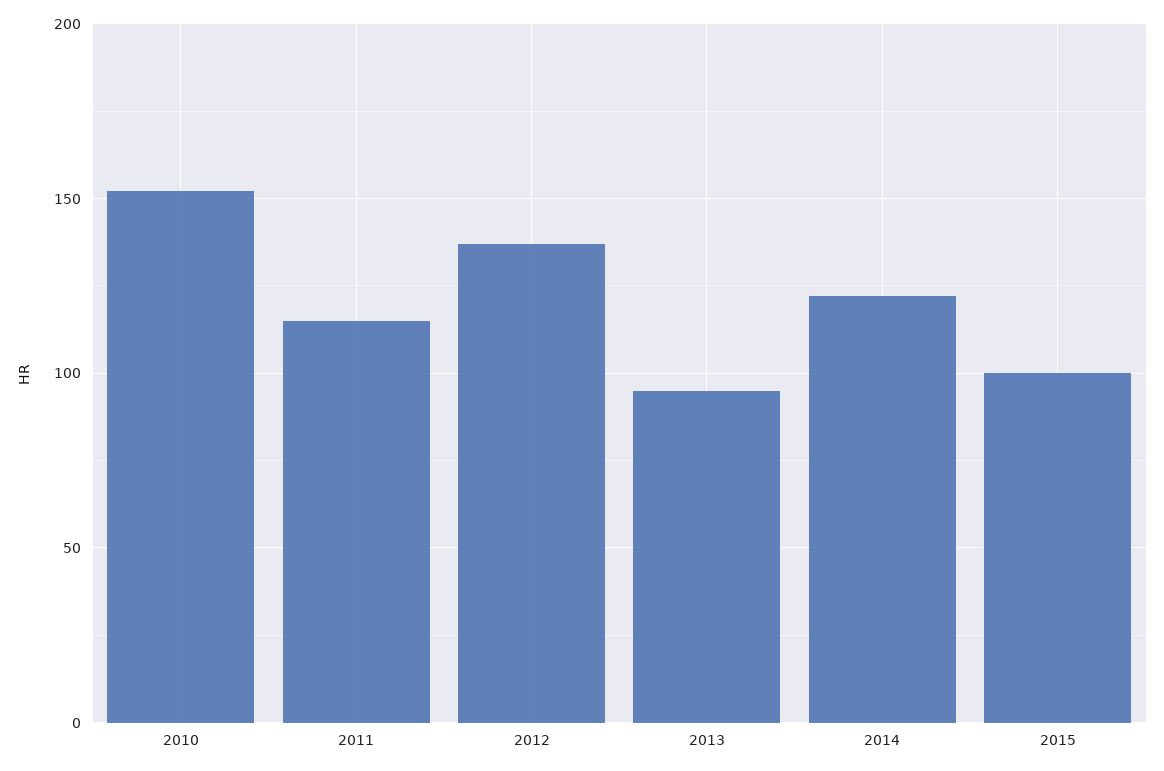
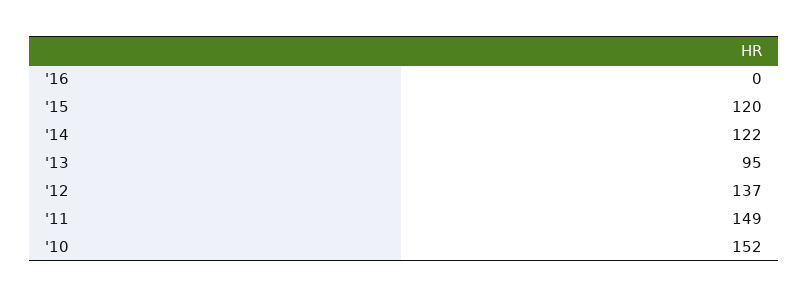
2011: 115 -> 149
2015: 100 -> 120
'16: none -> 0

